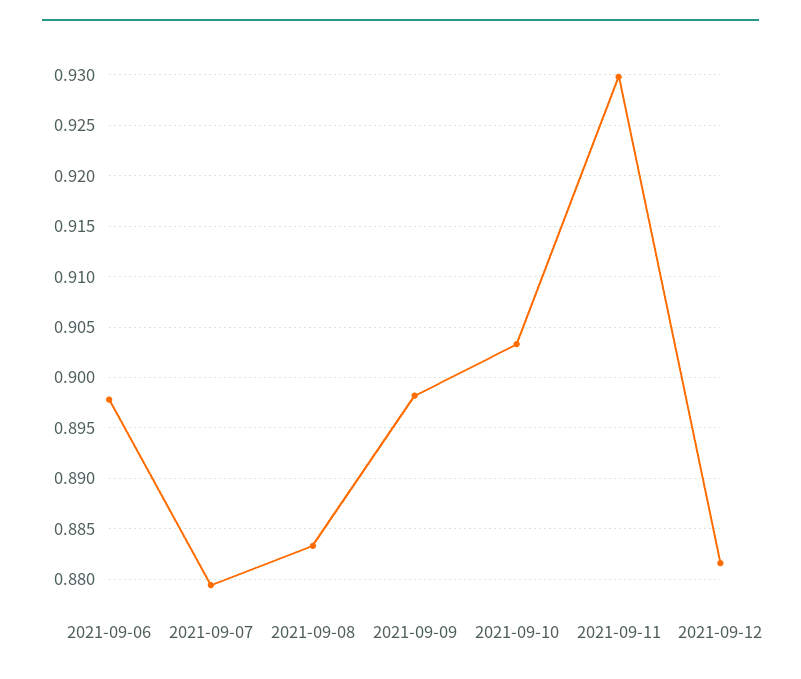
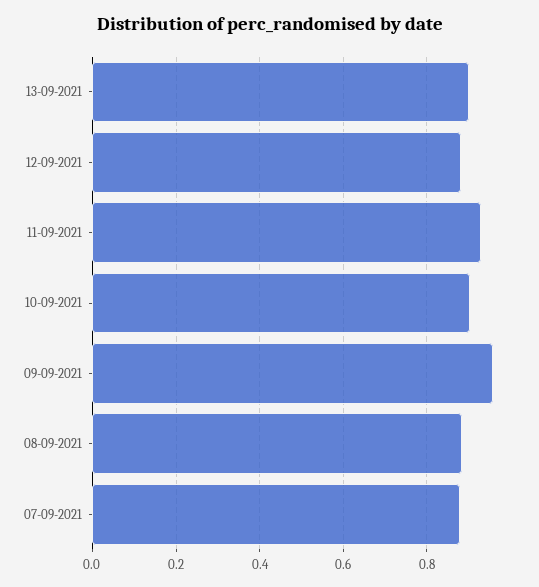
2021-09-06: 0.898 -> none
2021-09-09: 0.898 -> 0.96
13-09-2021: none -> 0.9

